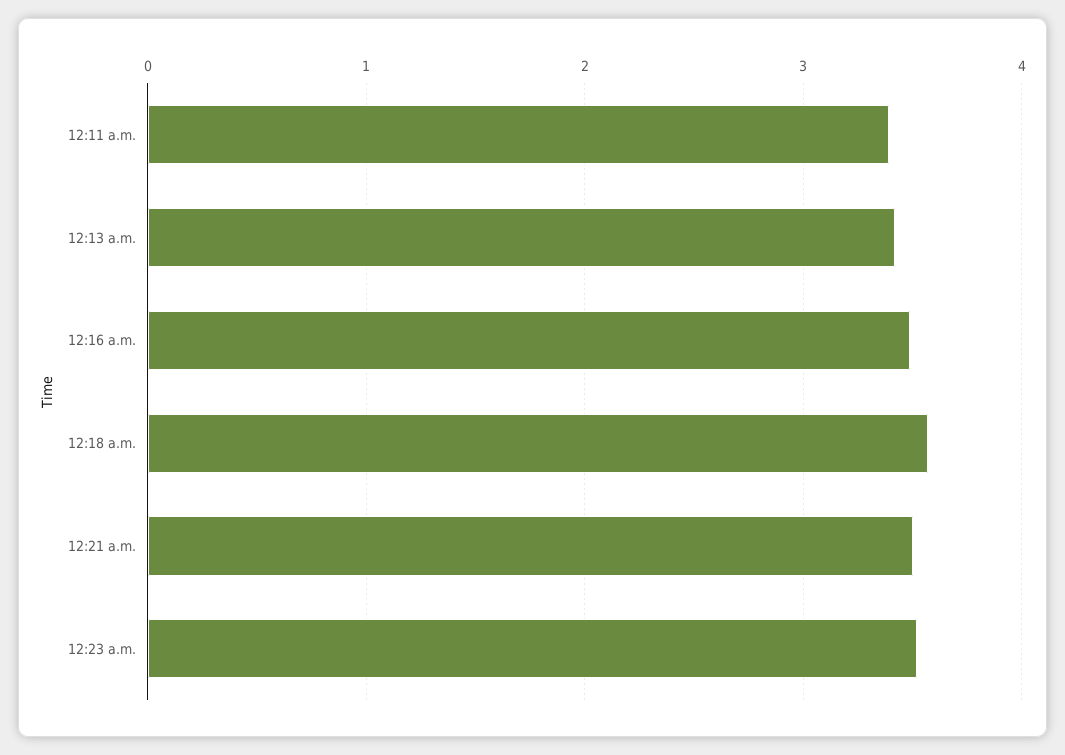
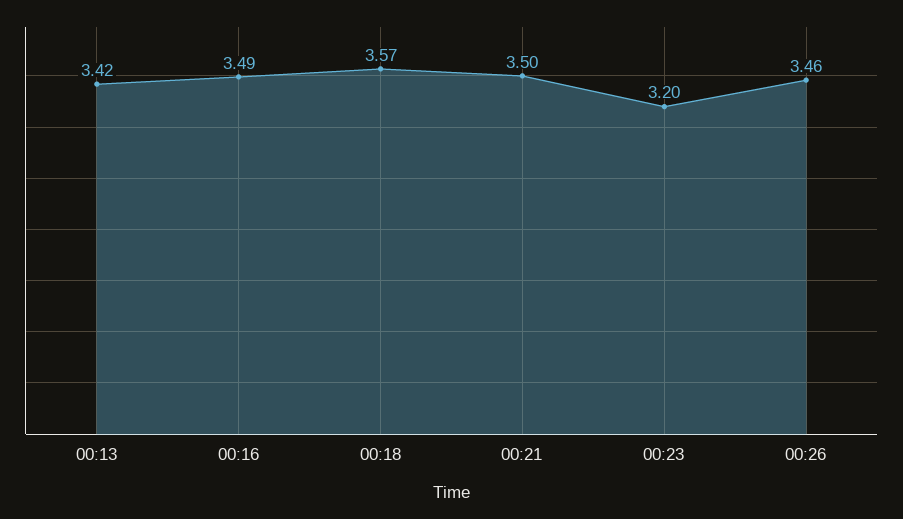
12:11 a.m.: 3.4 -> none
12:23 a.m.: 3.5 -> 3.2
00:26: none -> 3.46

